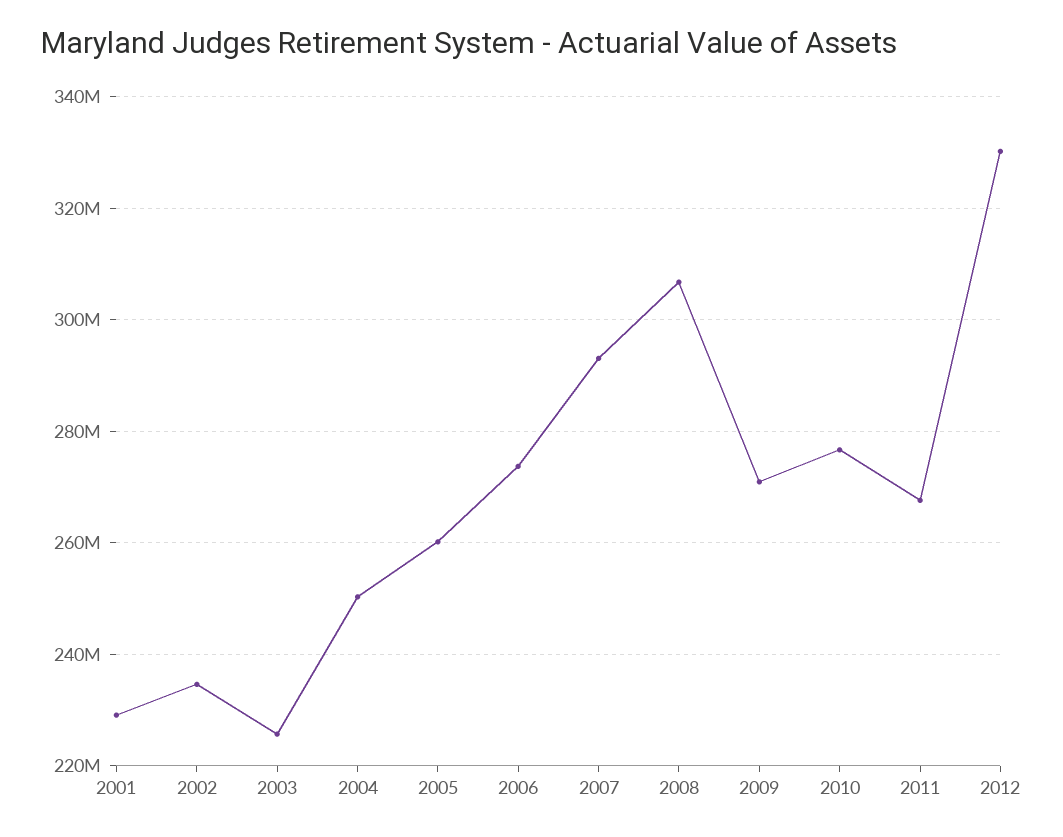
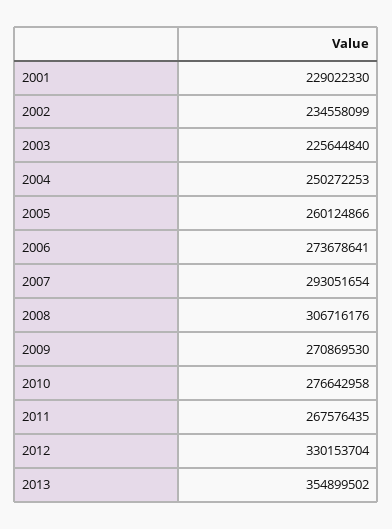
2013: none -> 354899502

